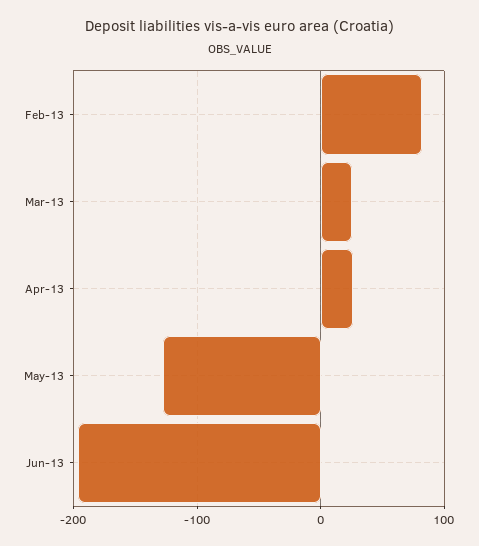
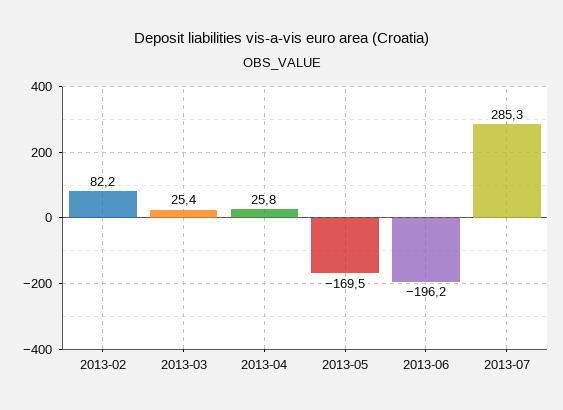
May-13: -130 -> -169.5
2013-07: none -> 285.3

